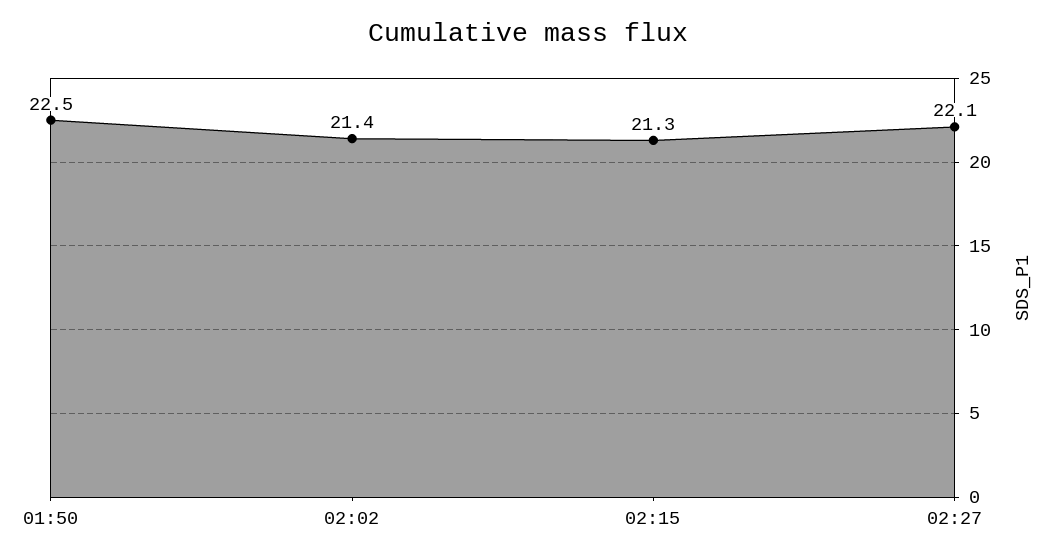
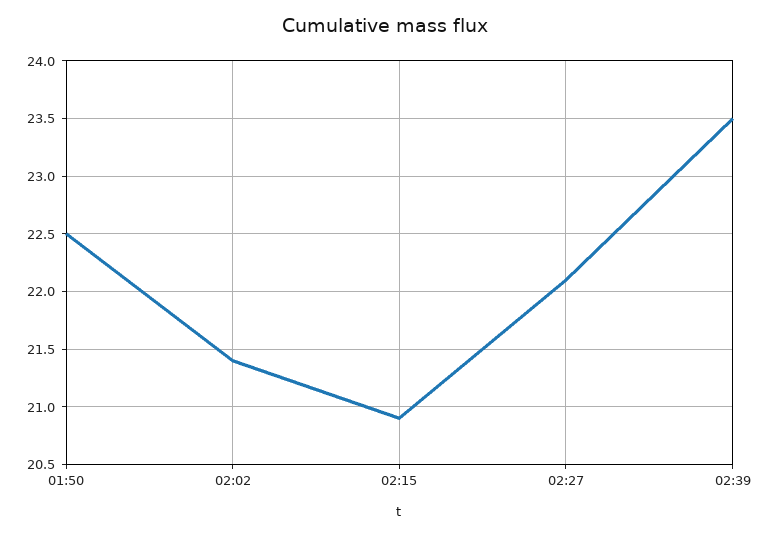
02:15: 21.3 -> 20.9
02:39: none -> 23.5

